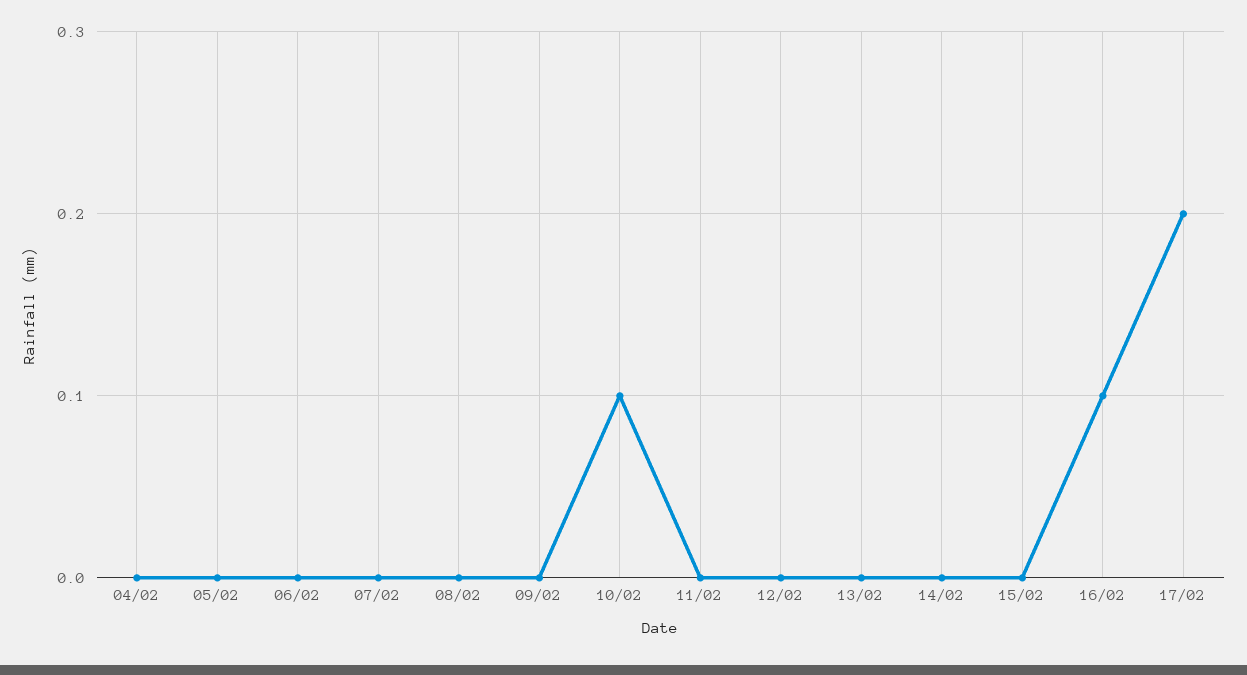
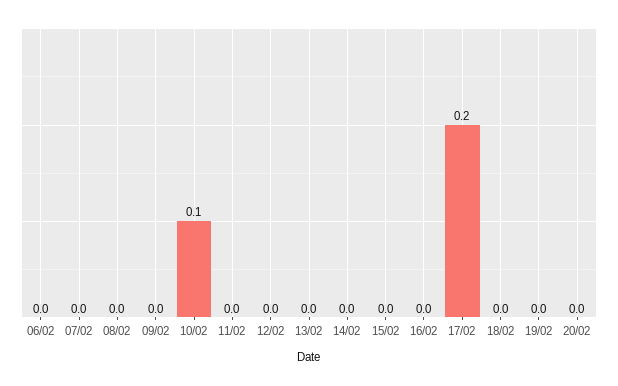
04/02: 0 -> none
05/02: 0 -> none
16/02: 0.1 -> 0
18/02: none -> 0
19/02: none -> 0
20/02: none -> 0

